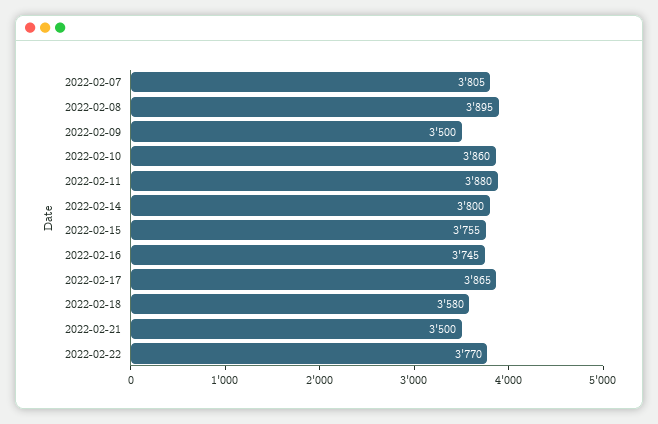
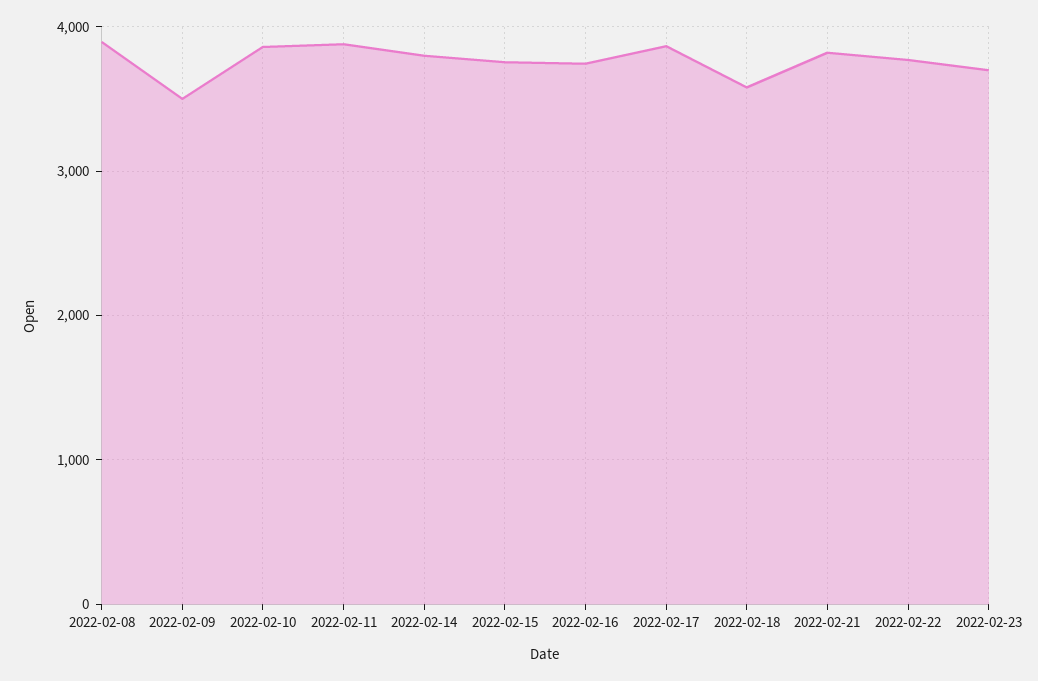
2022-02-07: 3805 -> none
2022-02-21: 3500 -> 3800
2022-02-23: none -> 3700

